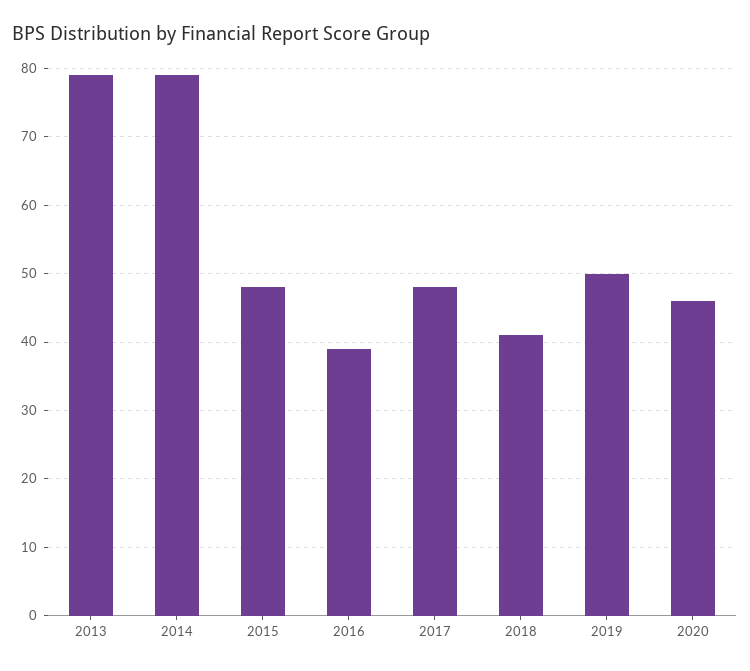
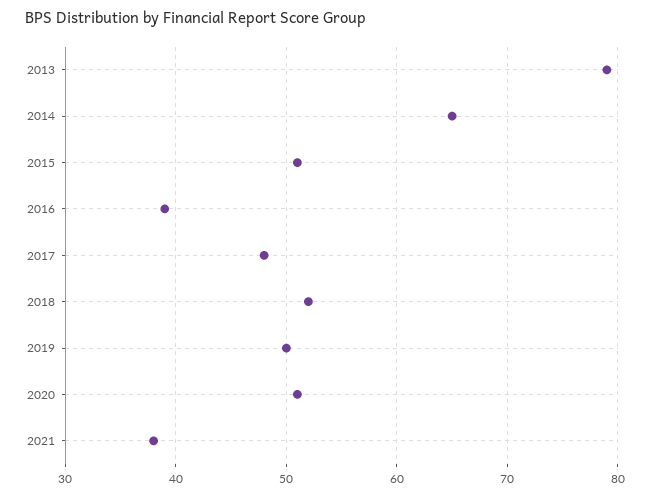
2014: 79 -> 65
2015: 48 -> 51
2018: 41 -> 52
2020: 46 -> 51
2021: none -> 38

